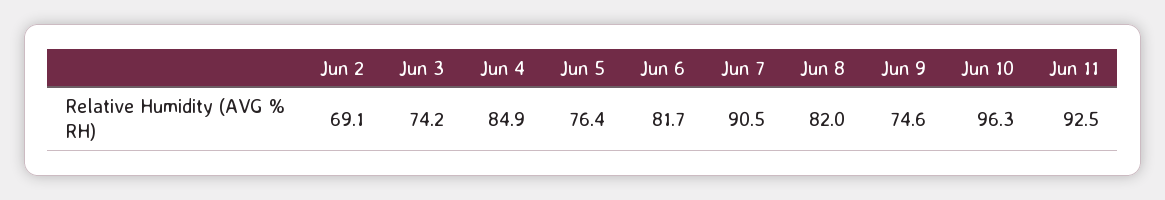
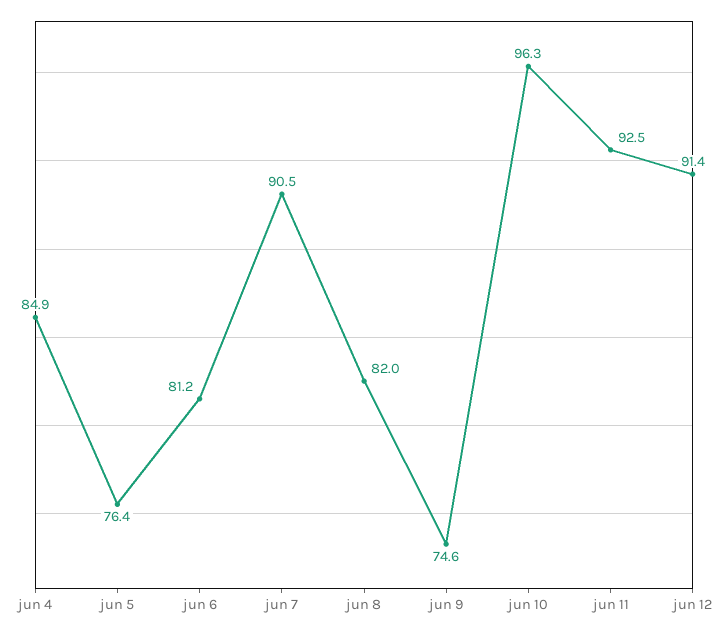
Jun 2: 69.1 -> none
Jun 3: 74.2 -> none
Jun 6: 81.7 -> 81.2
jun 12: none -> 91.4

